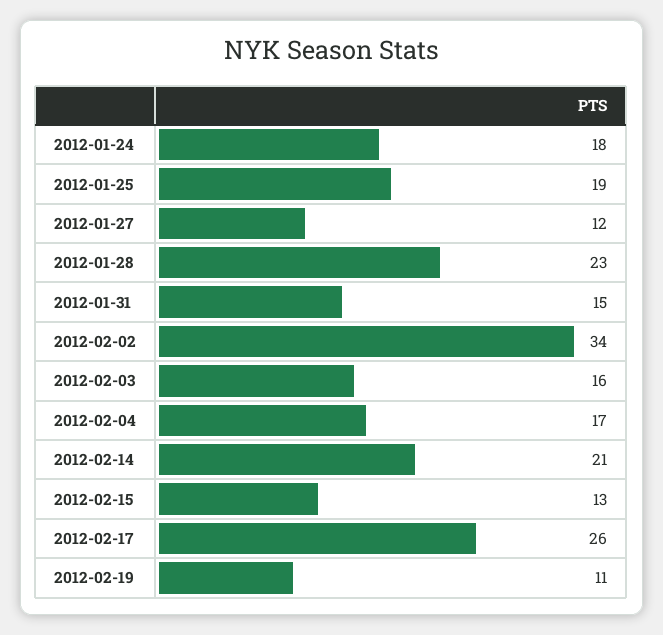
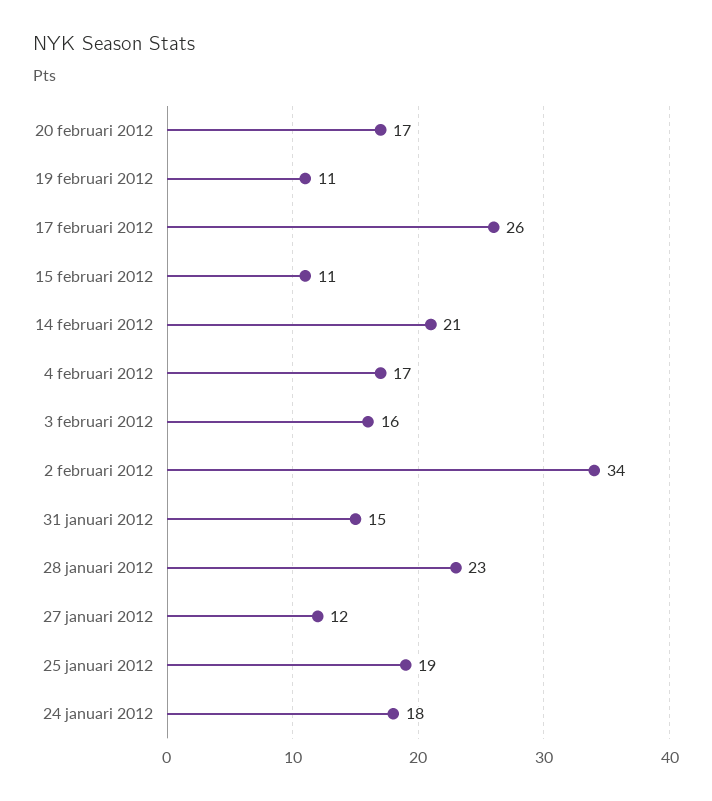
2012-02-15: 13 -> 11
20 februari 2012: none -> 17

